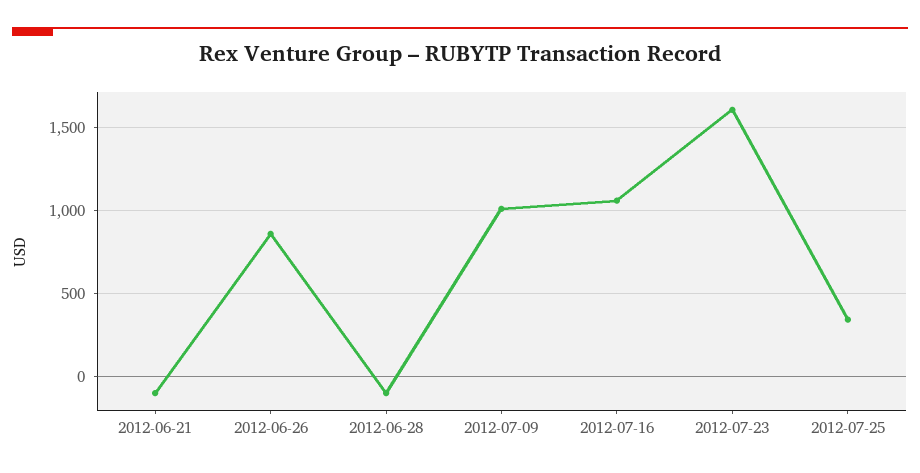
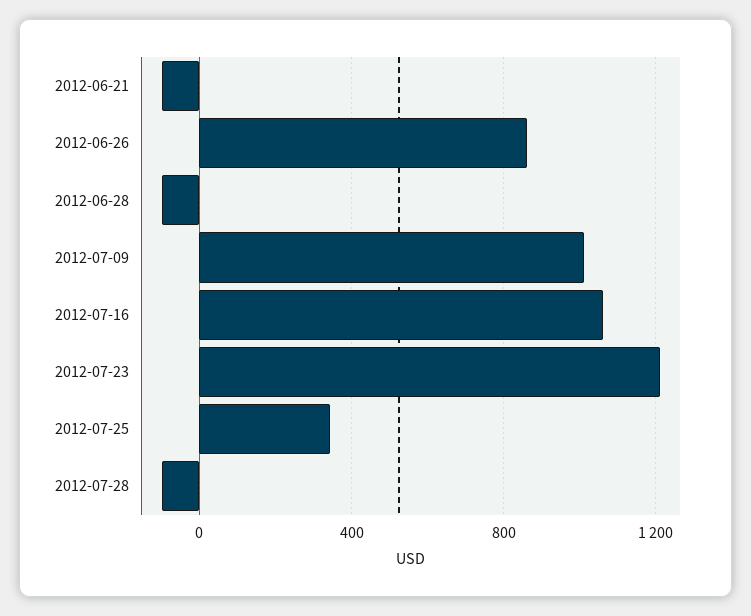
2012-07-23: 1600 -> 1200
2012-07-28: none -> -100

